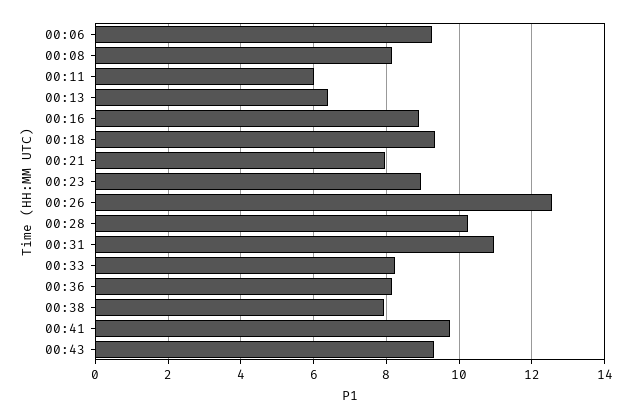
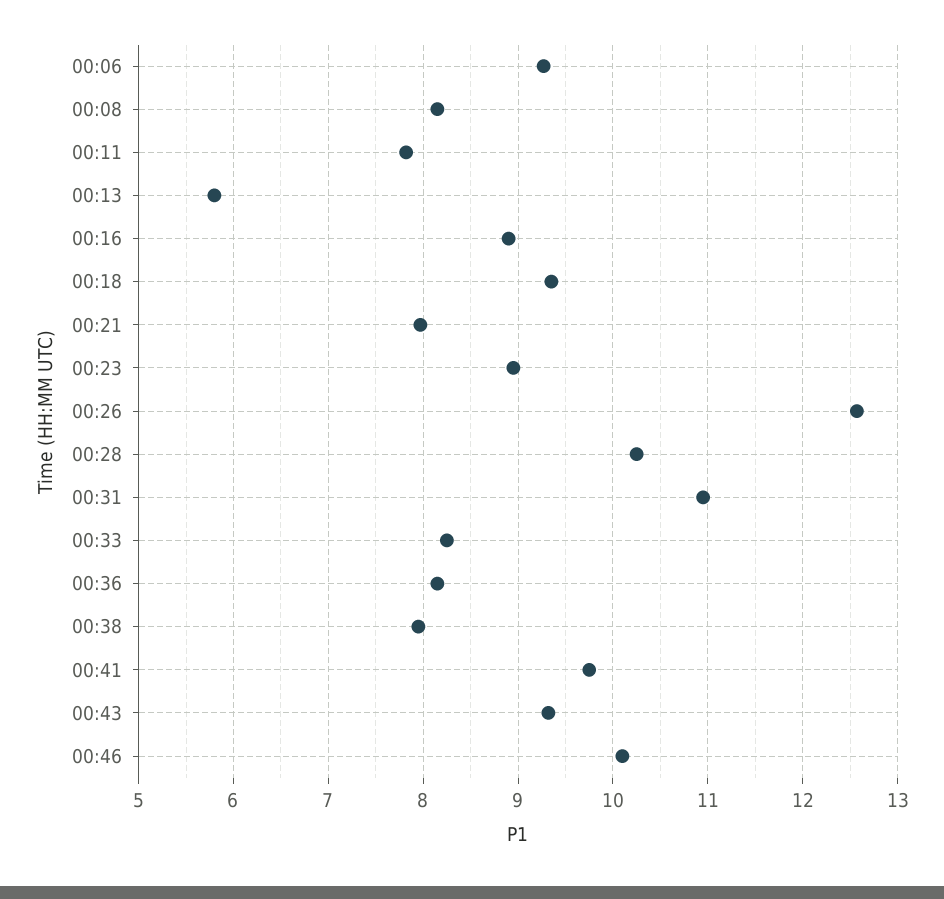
00:11: 6 -> 7.8
00:13: 6.4 -> 5.8
00:46: none -> 10.1

